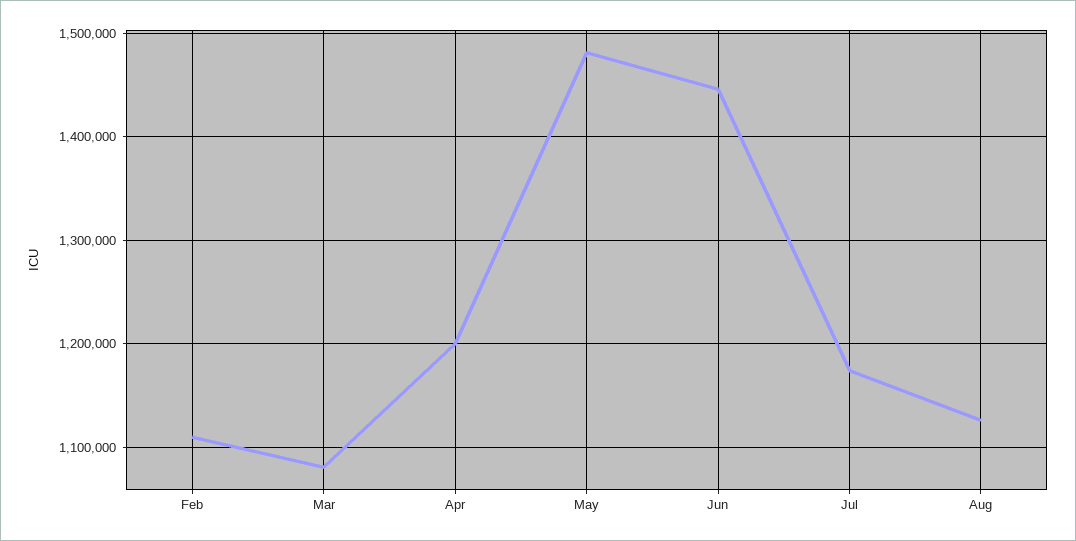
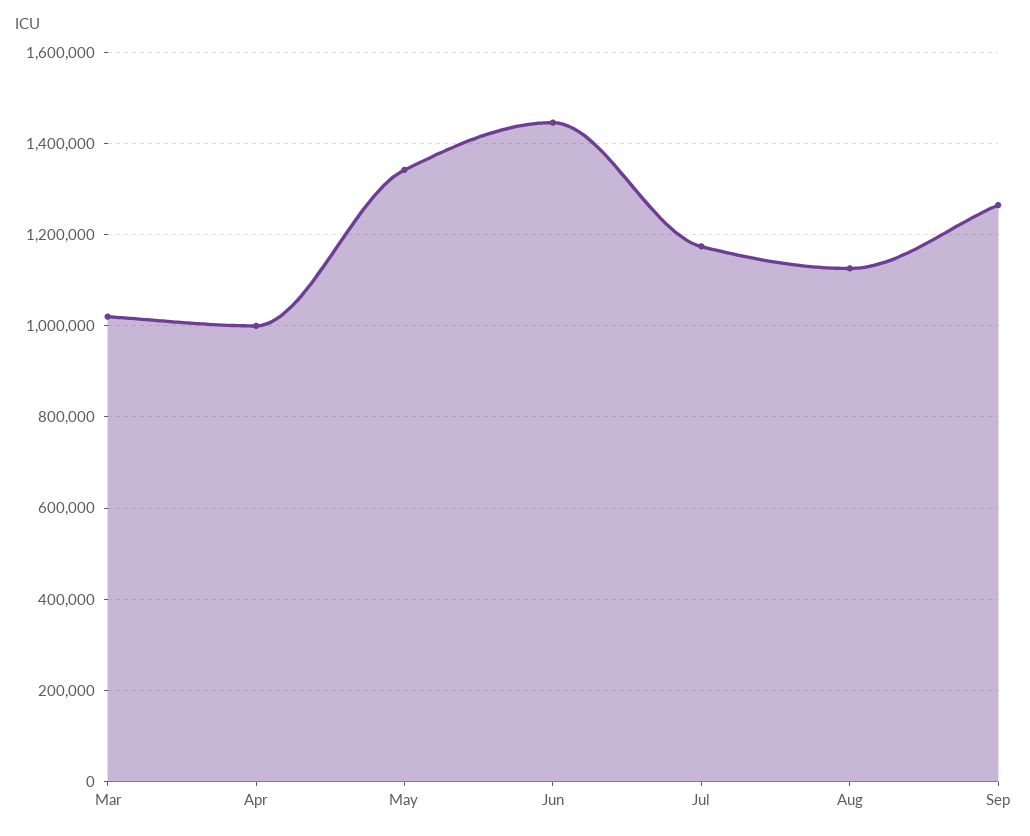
Feb: 1110000 -> none
Mar: 1080000 -> 1020000
Apr: 1200000 -> 1000000
May: 1480000 -> 1340000
Sep: none -> 1260000

